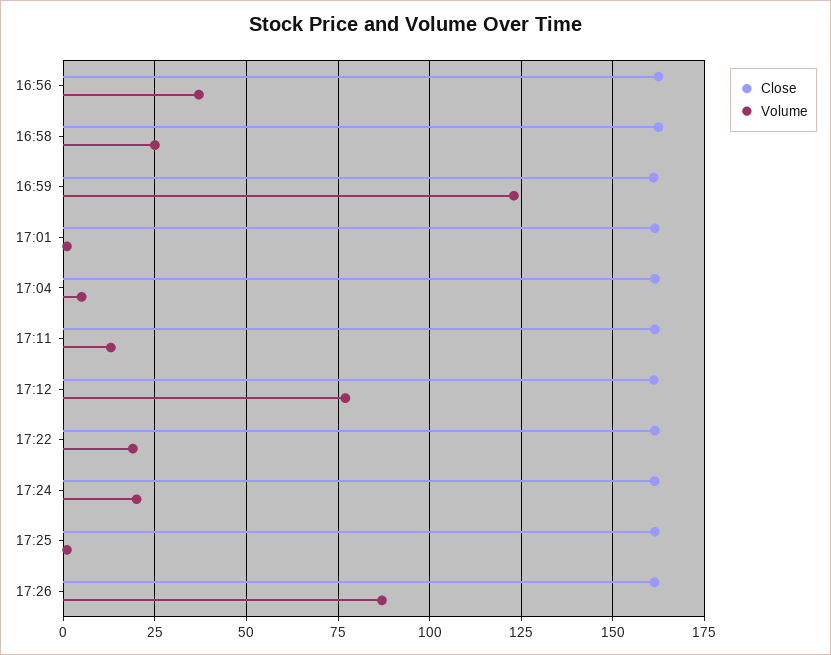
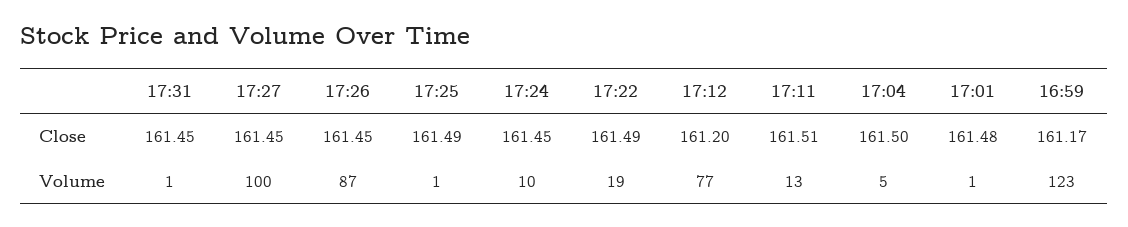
Close, 16:56: 162.5 -> none
Volume, 16:56: 37.5 -> none
Close, 16:58: 162.5 -> none
Volume, 16:58: 25 -> none
Volume, 17:24: 20 -> 10
Close, 17:31: none -> 161.45
Close, 17:27: none -> 161.45
Volume, 17:31: none -> 1
Volume, 17:27: none -> 100

